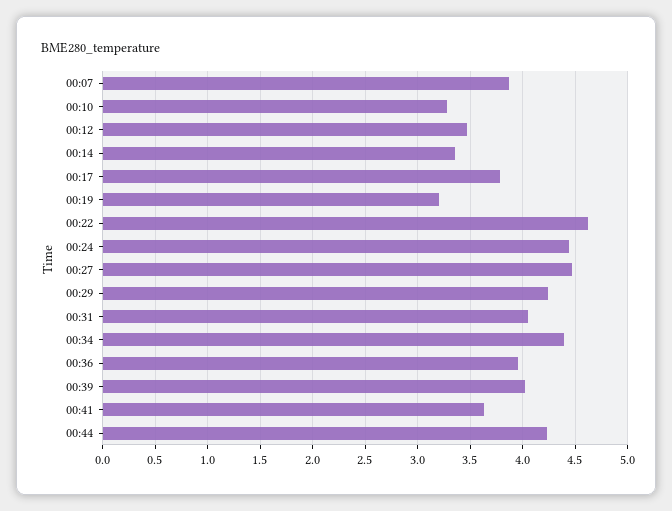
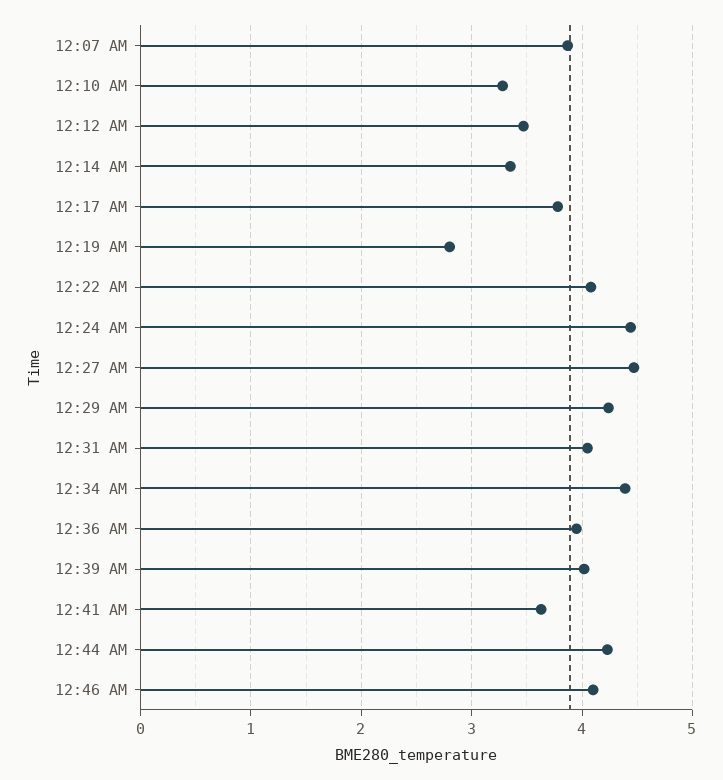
00:19: 3.2 -> 2.8
00:22: 4.6 -> 4.1
12:46 AM: none -> 4.1

